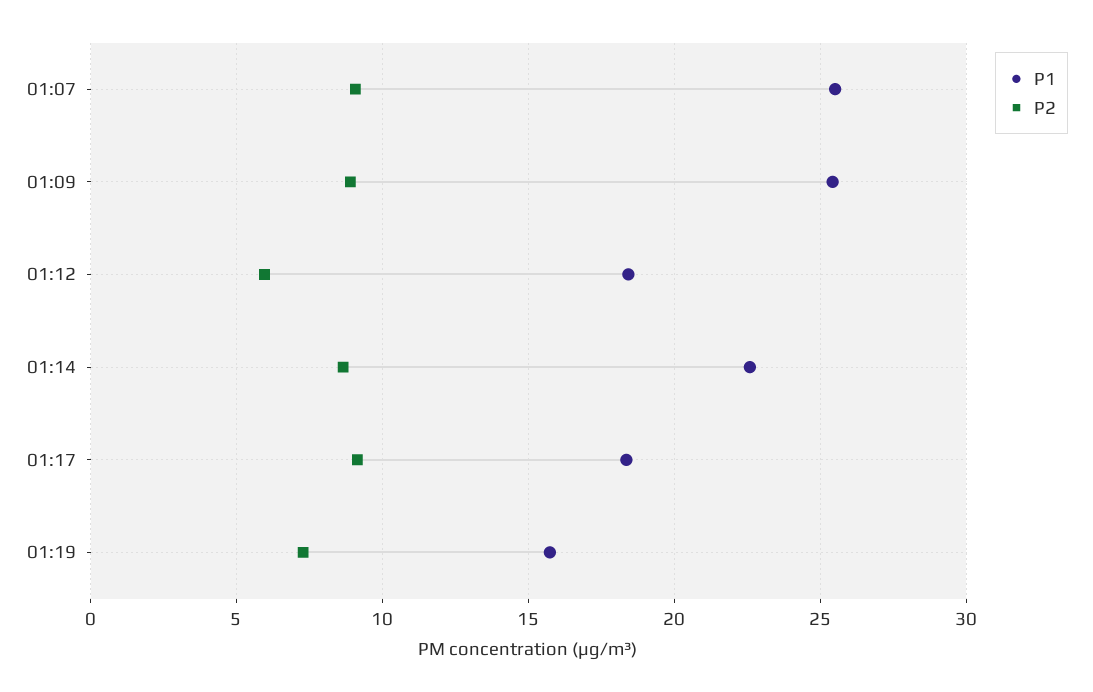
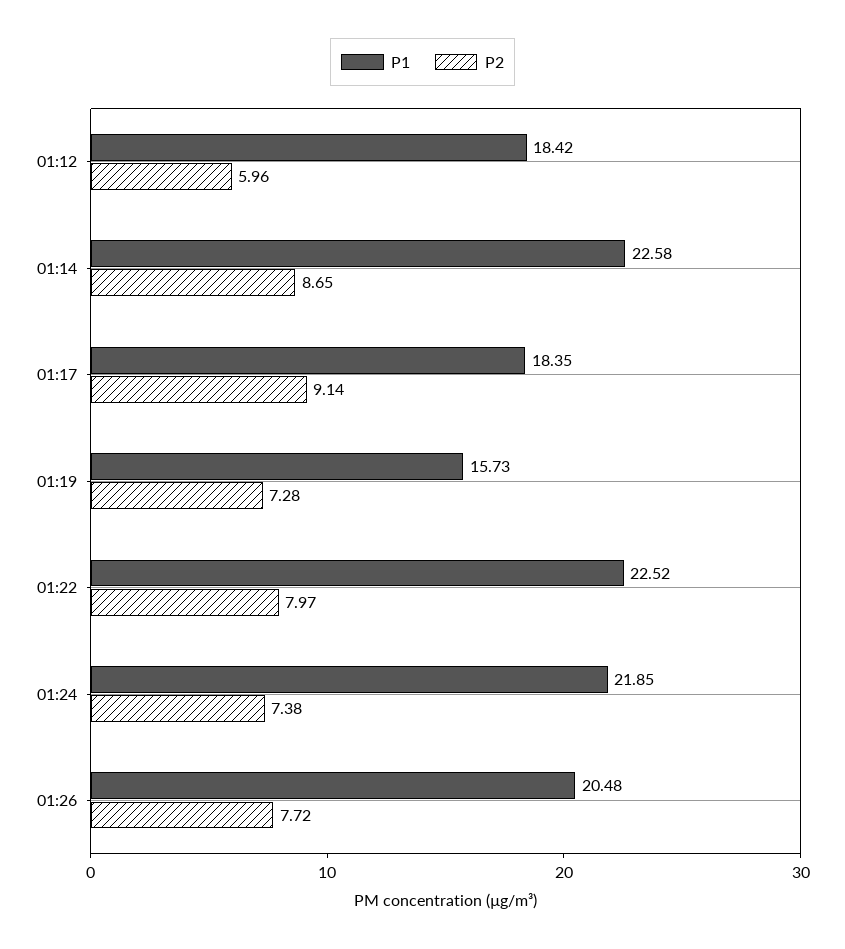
P1, 01:07: 25.5 -> none
P2, 01:07: 9 -> none
P1, 01:09: 25.5 -> none
P2, 01:09: 9 -> none
P1, 01:22: none -> 22.52
P2, 01:22: none -> 7.97
P1, 01:24: none -> 21.85
P2, 01:24: none -> 7.38
P1, 01:26: none -> 20.48
P2, 01:26: none -> 7.72

